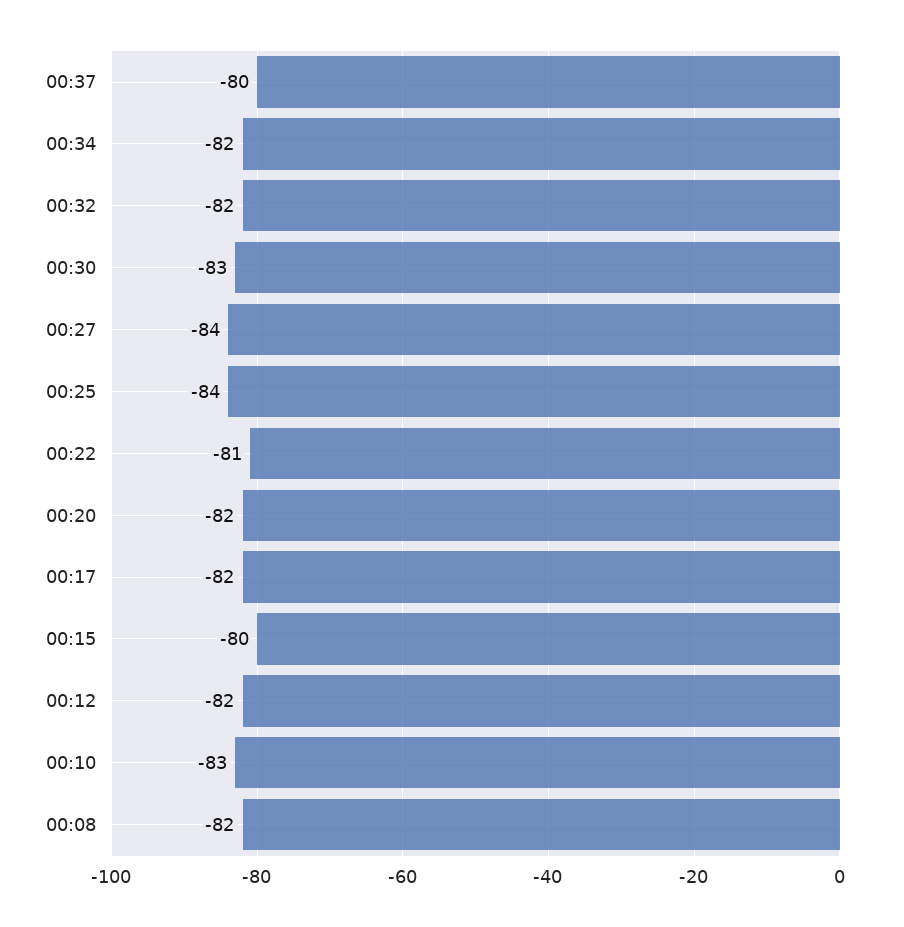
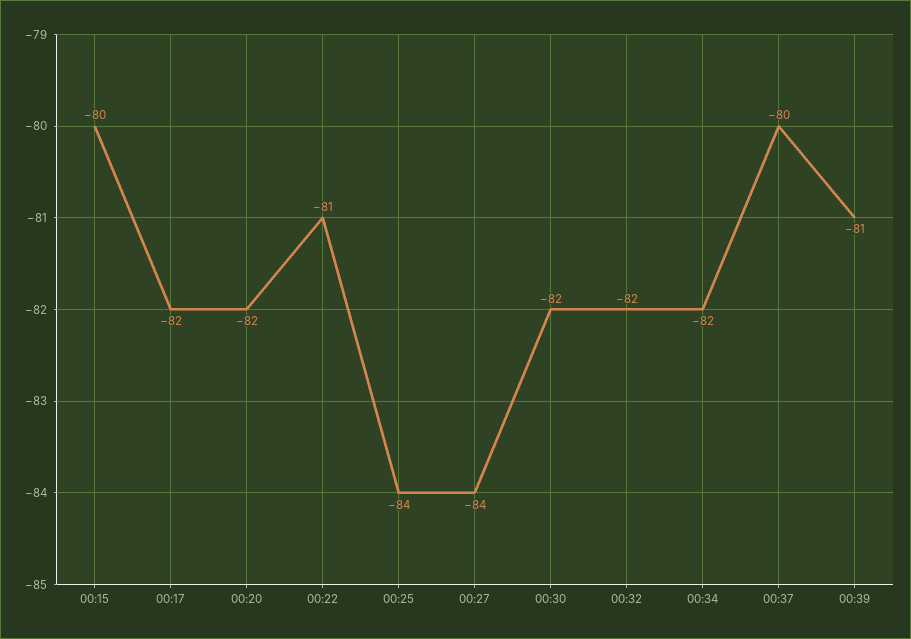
00:30: -83 -> -82
00:12: -82 -> none
00:10: -83 -> none
00:08: -82 -> none
00:39: none -> -81

